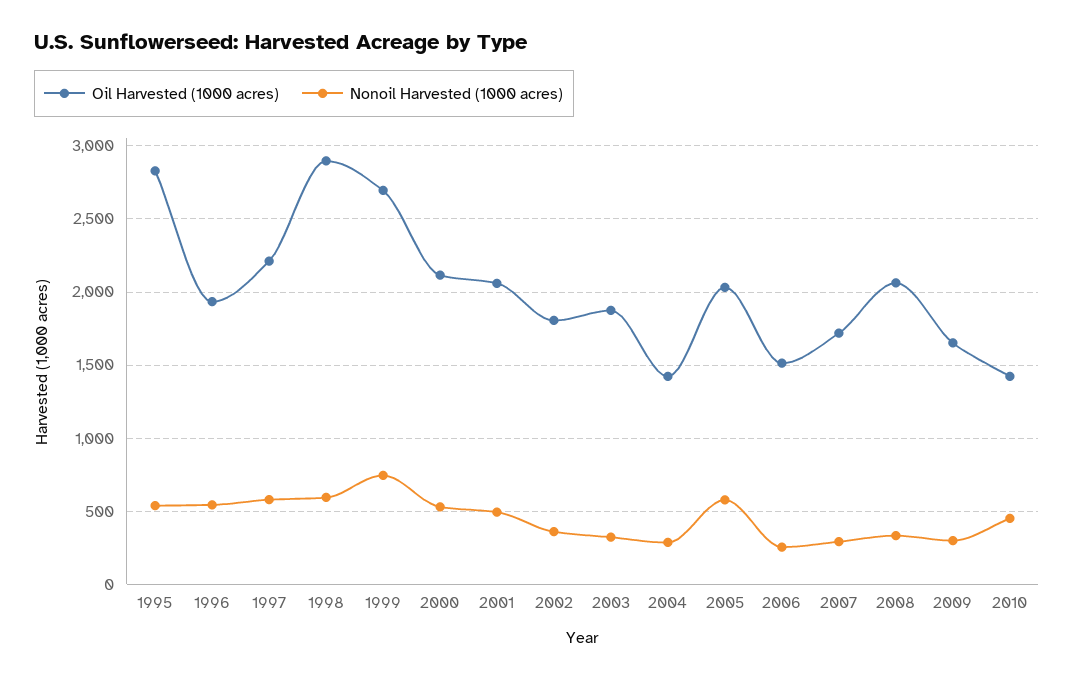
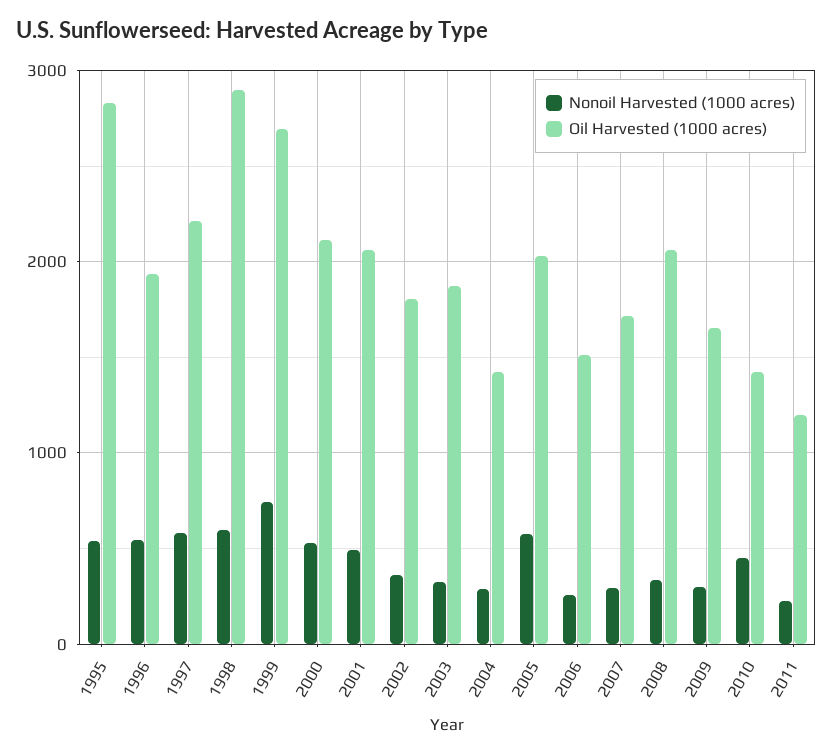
Nonoil Harvested (1000 acres), 2011: none -> 200
Oil Harvested (1000 acres), 2011: none -> 1200

